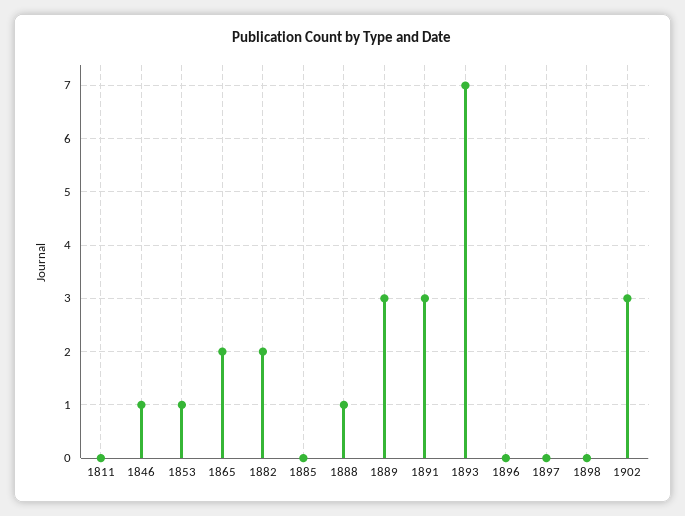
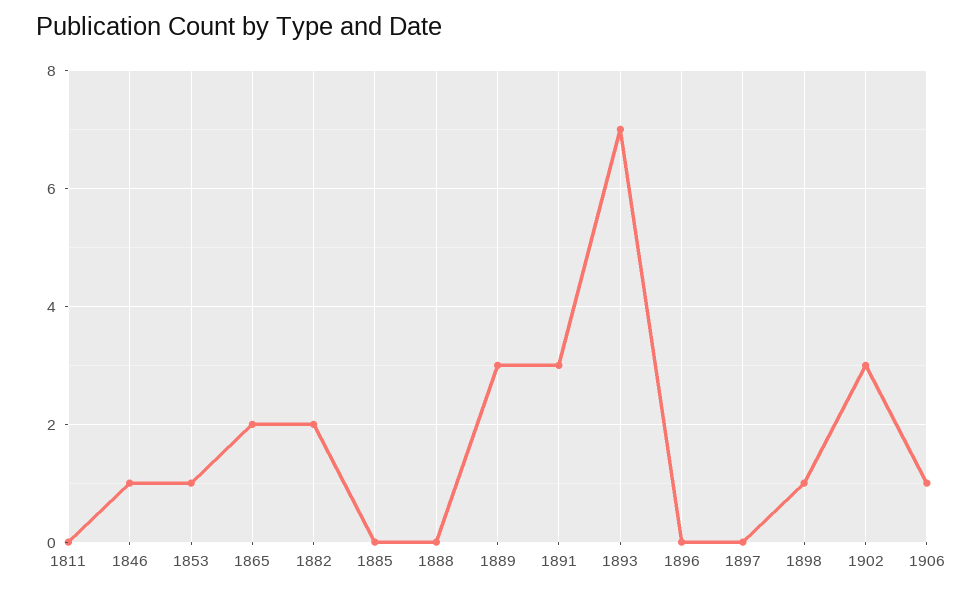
1888: 1 -> 0
1898: 0 -> 1
1906: none -> 1

